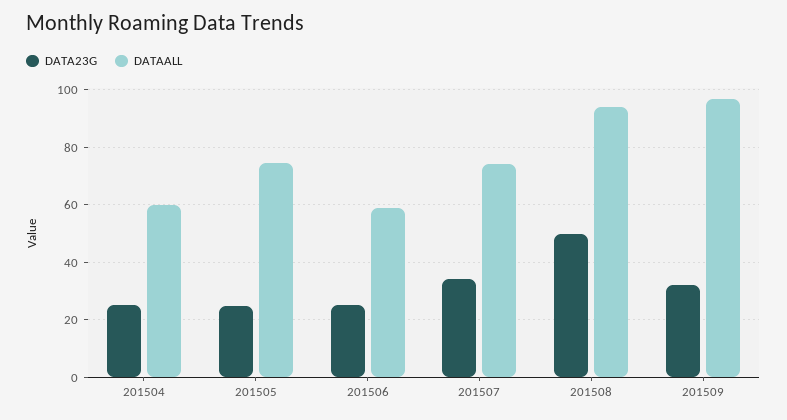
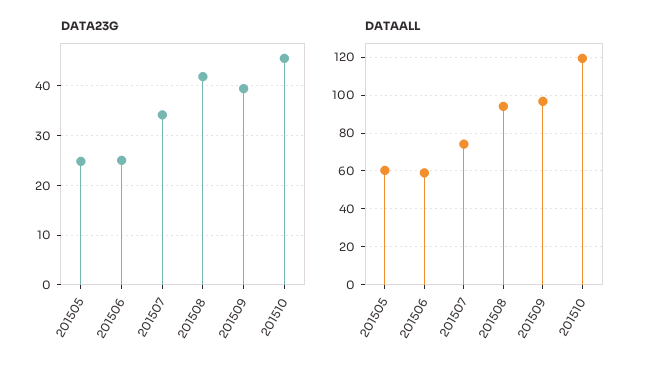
DATA23G, 201504: 25 -> none
DATAALL, 201504: 60 -> none
DATAALL, 201505: 75 -> 60
DATA23G, 201508: 50 -> 42
DATA23G, 201509: 32.5 -> 40
DATA23G, 201510: none -> 46
DATAALL, 201510: none -> 120

